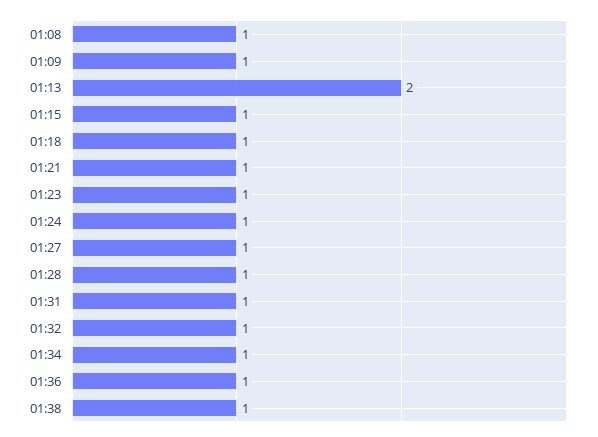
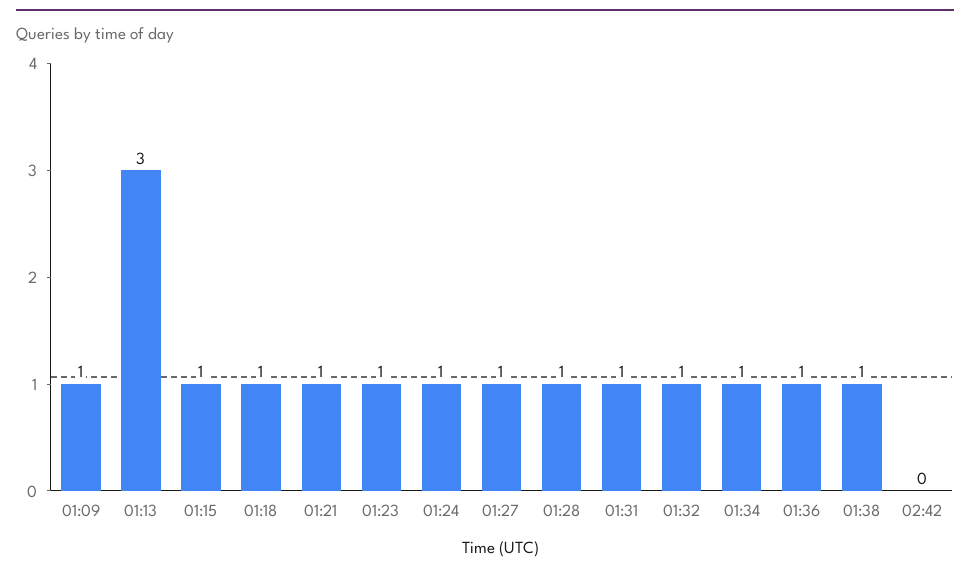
01:08: 1 -> none
01:13: 2 -> 3
02:42: none -> 0

